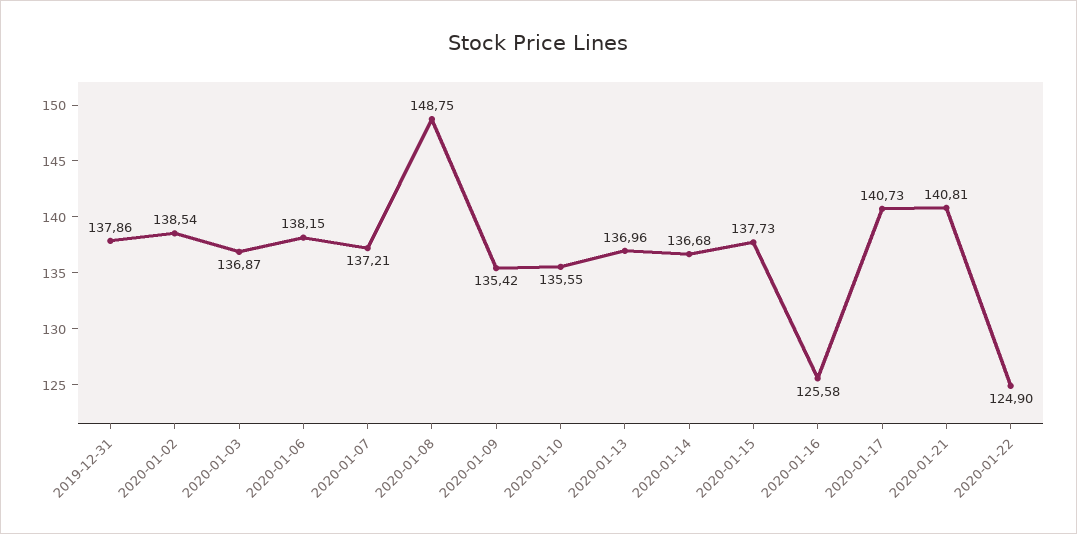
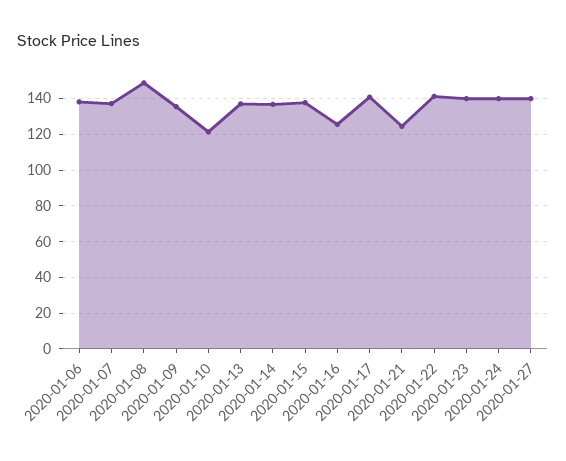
2019-12-31: 137.86 -> none
2020-01-02: 138.54 -> none
2020-01-03: 136.87 -> none
2020-01-10: 135.55 -> 120
2020-01-21: 140.81 -> 125
2020-01-22: 124.9 -> 140
2020-01-23: none -> 140
2020-01-24: none -> 140
2020-01-27: none -> 140

